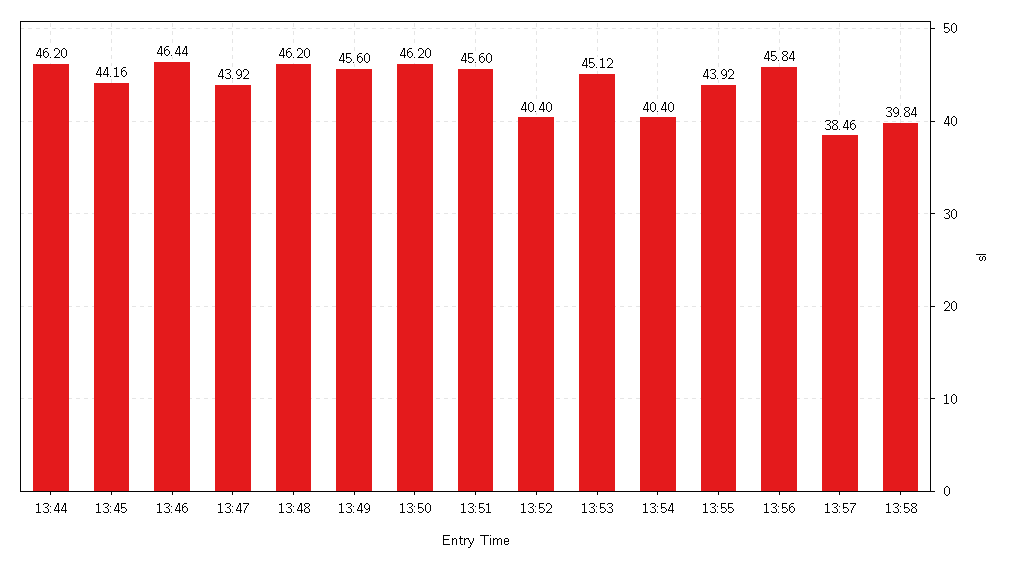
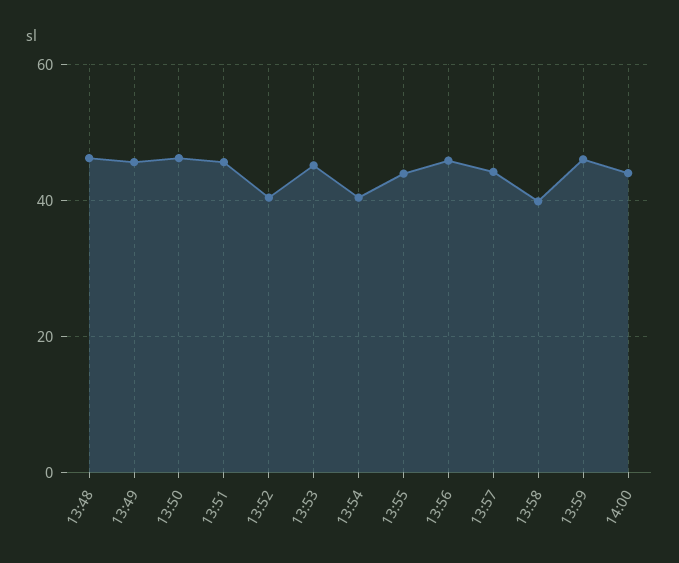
13:44: 46.2 -> none
13:45: 44.16 -> none
13:46: 46.44 -> none
13:47: 43.92 -> none
13:57: 38.46 -> 44
13:59: none -> 46
14:00: none -> 44

